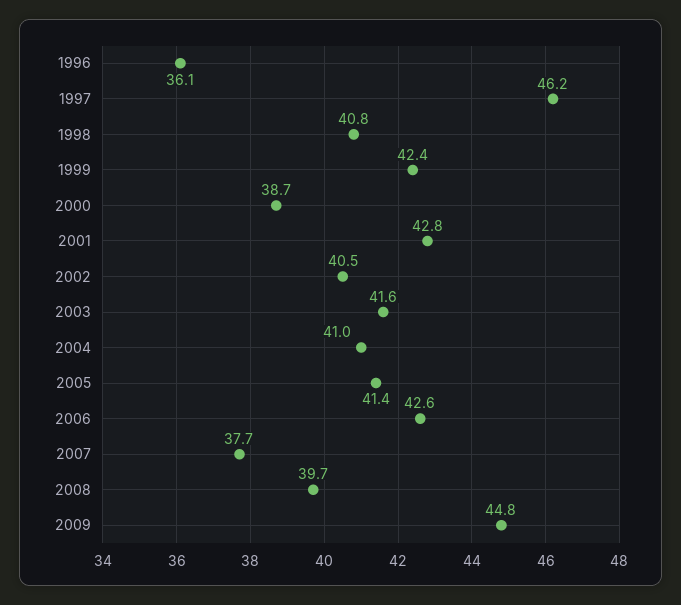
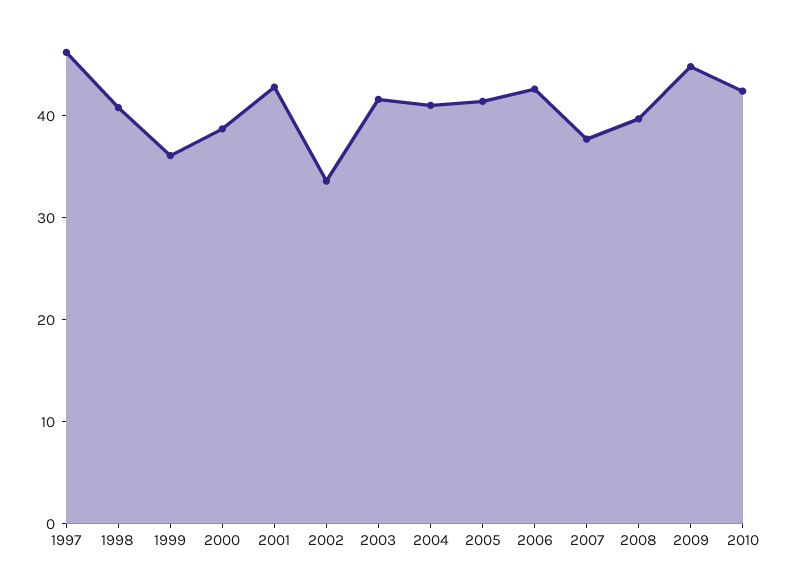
1996: 36.1 -> none
1999: 42.4 -> 36
2002: 40.5 -> 34
2010: none -> 42

